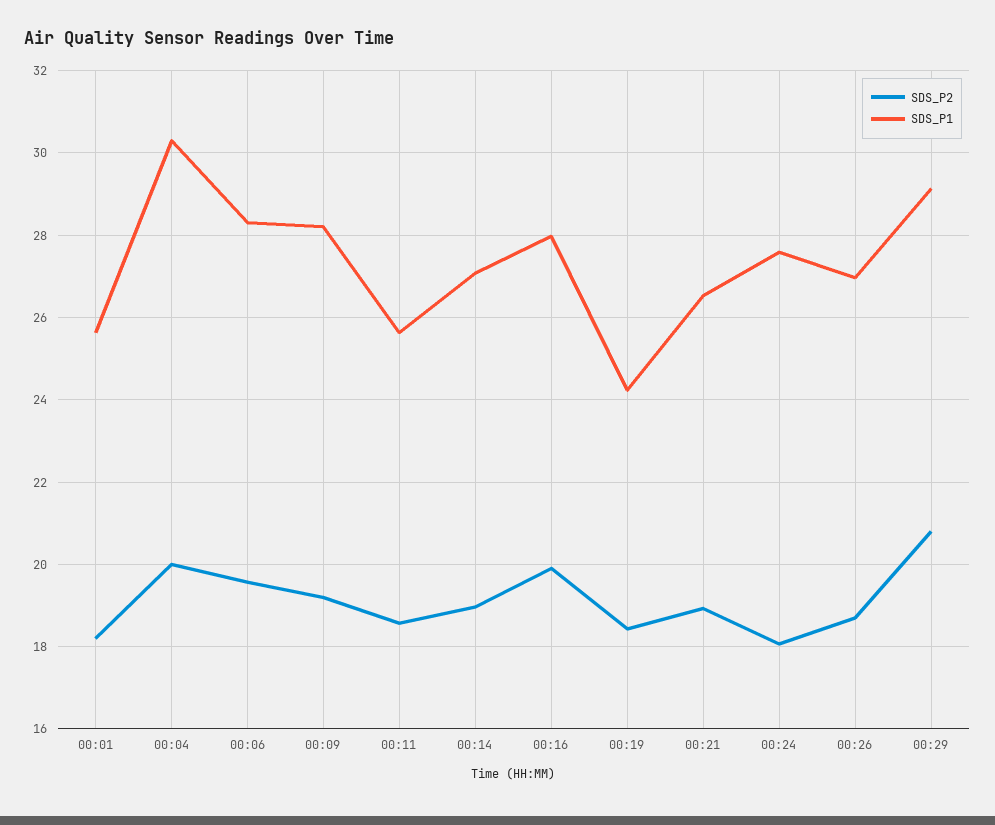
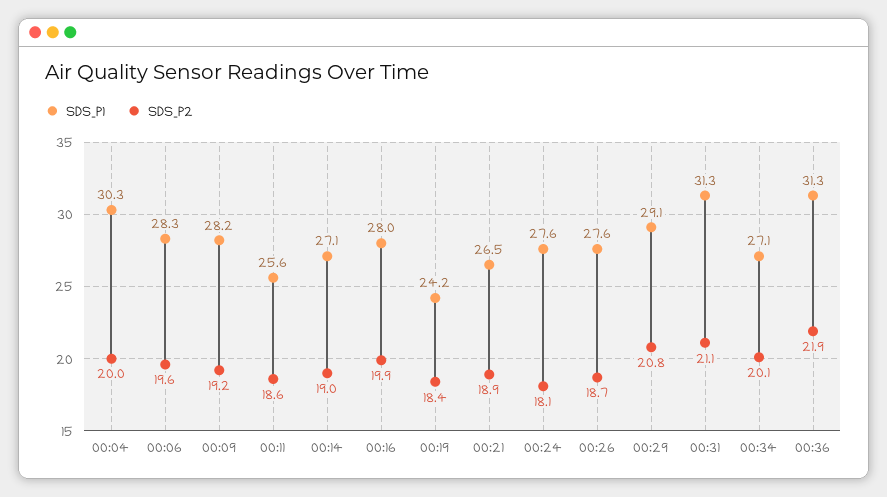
SDS_P2, 00:01: 18.2 -> none
SDS_P1, 00:01: 25.6 -> none
SDS_P1, 00:26: 27 -> 27.6
SDS_P1, 00:31: none -> 31.3
SDS_P2, 00:31: none -> 21.1
SDS_P1, 00:34: none -> 27.1
SDS_P2, 00:34: none -> 20.1
SDS_P1, 00:36: none -> 31.3
SDS_P2, 00:36: none -> 21.9

